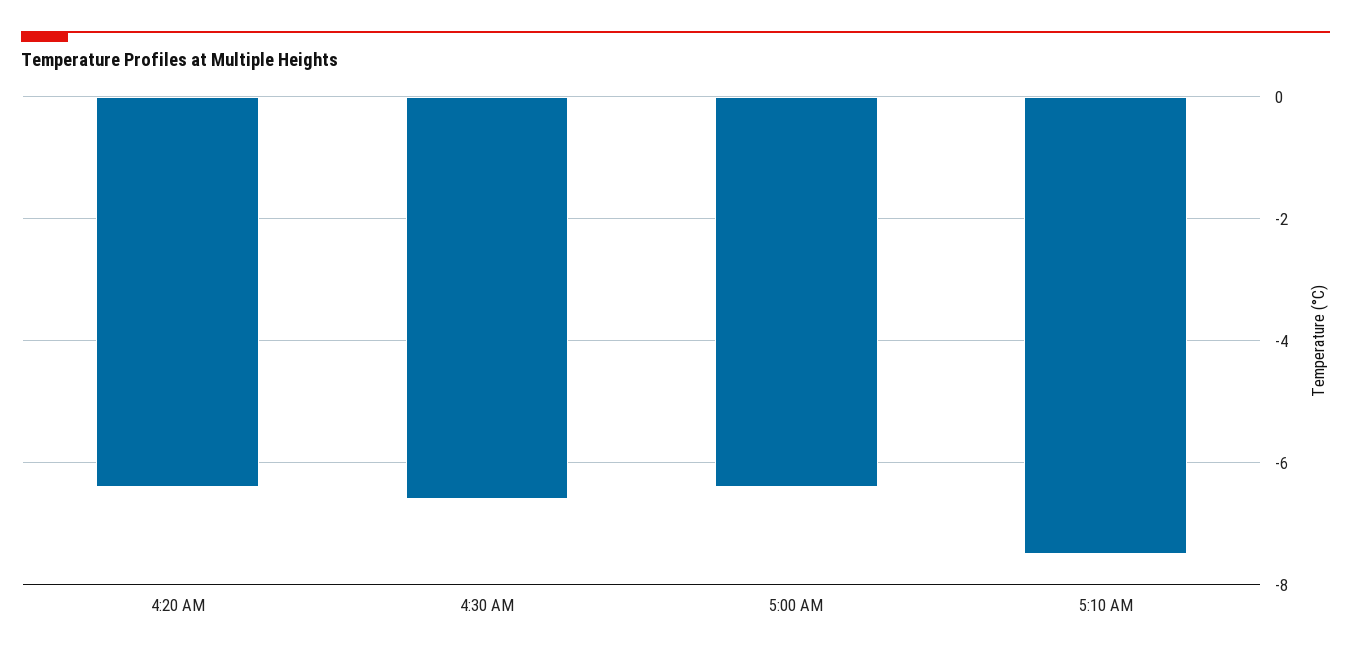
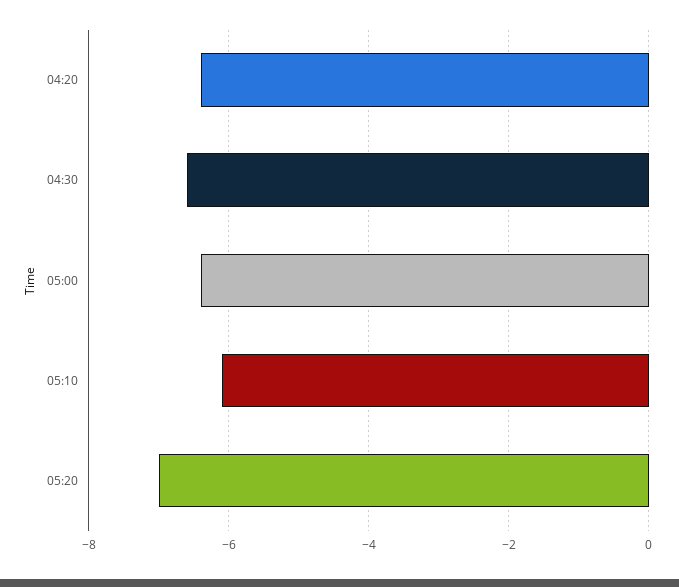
5:10 AM: -7.5 -> -6
05:20: none -> -7

